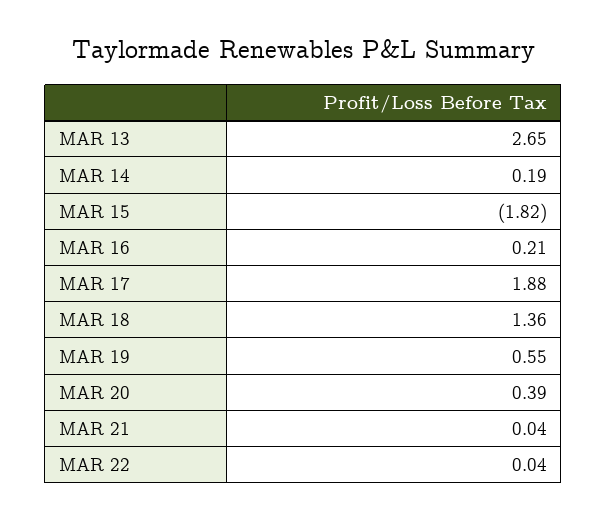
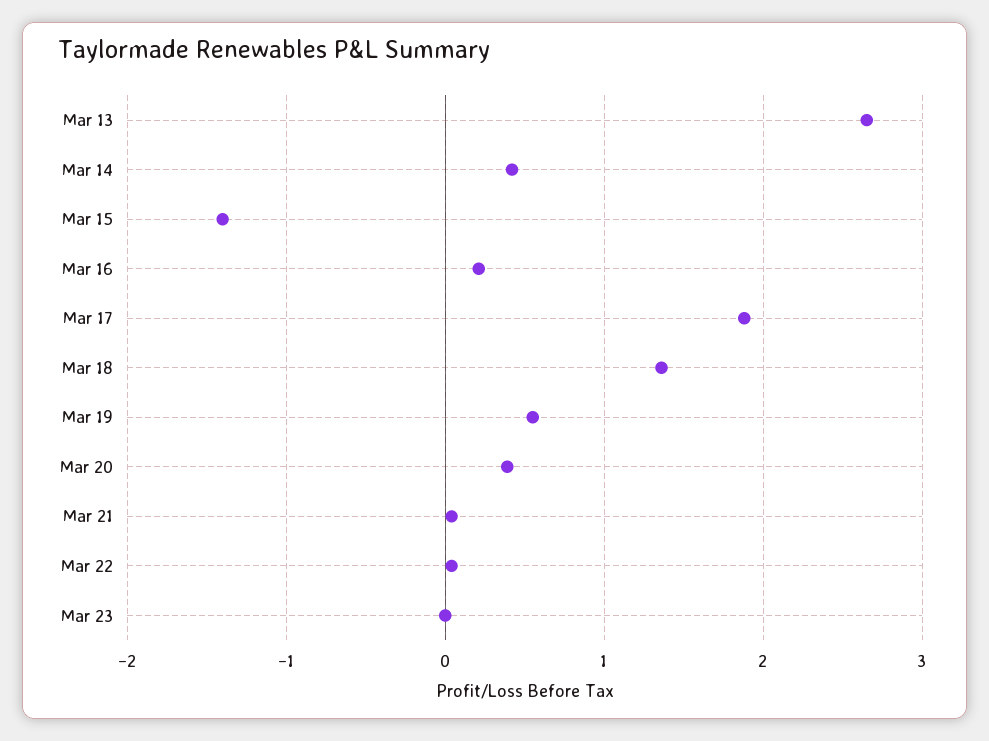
MAR 14: 0.19 -> 0.4
MAR 15: -1.82 -> -1.4
Mar 23: none -> 0

